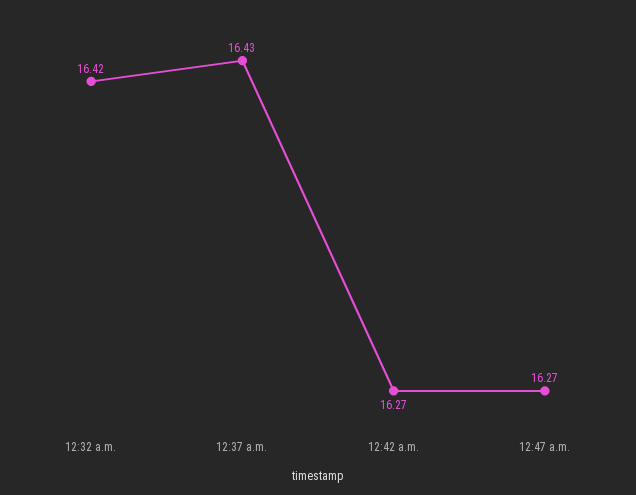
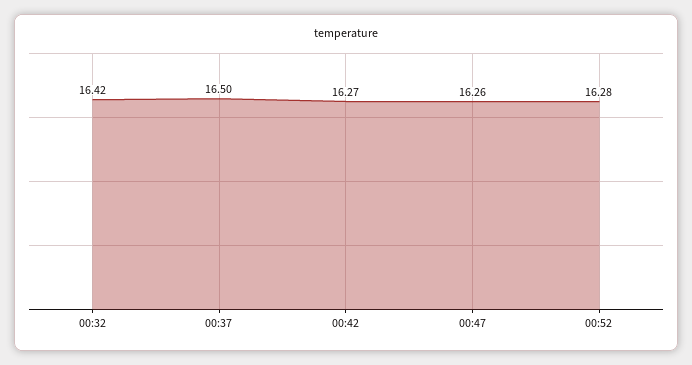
12:37 a.m.: 16.43 -> 16.5
12:47 a.m.: 16.27 -> 16.26
00:52: none -> 16.28

